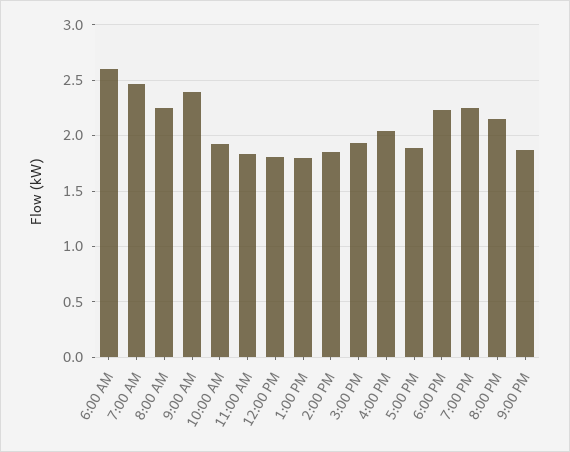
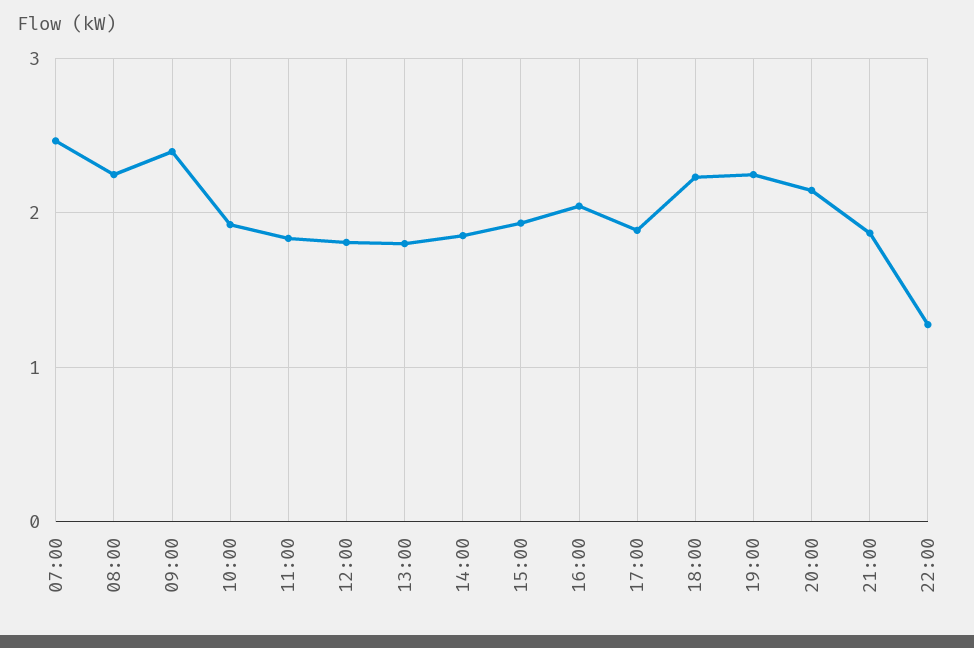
6:00 AM: 2.6 -> none
22:00: none -> 1.3

